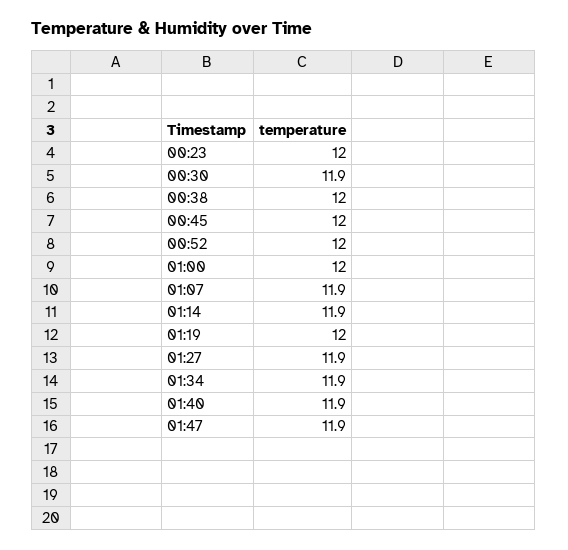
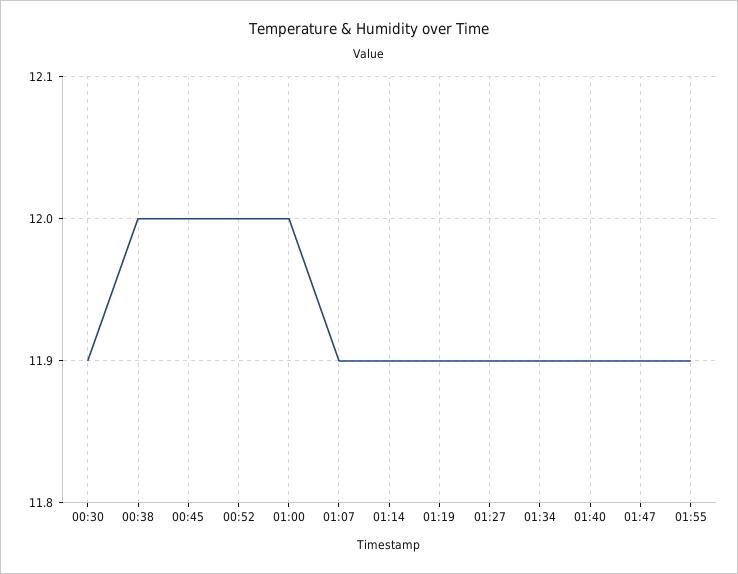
00:23: 12 -> none
01:19: 12 -> 11.9
01:55: none -> 11.9

